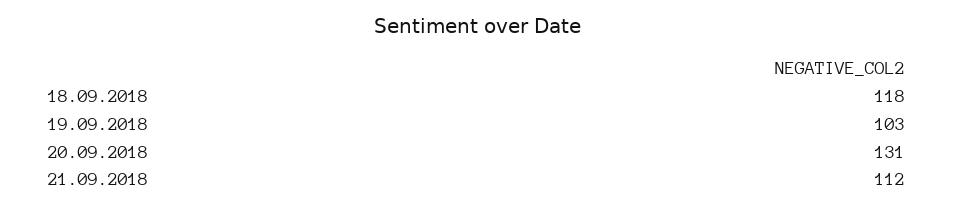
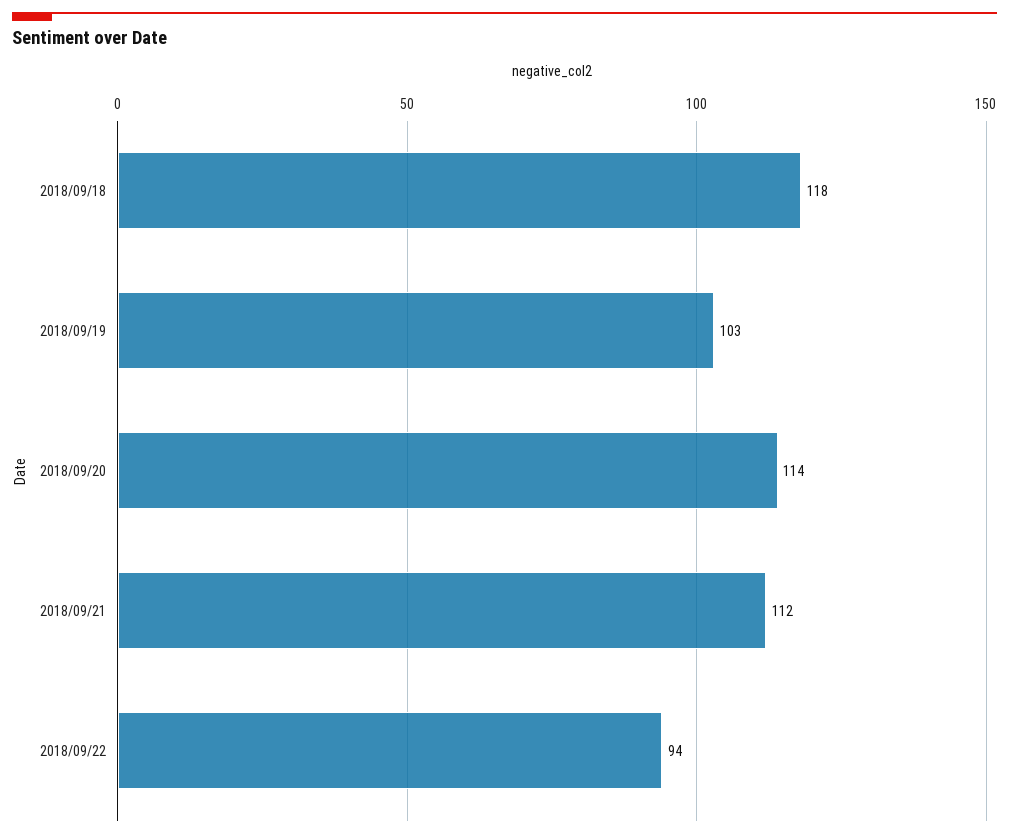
20.09.2018: 131 -> 114
2018/09/22: none -> 94

